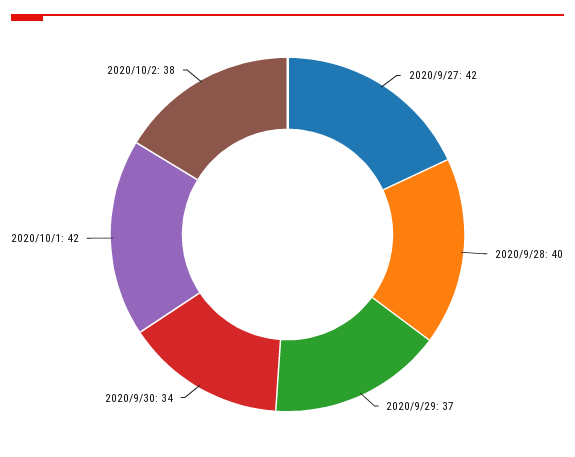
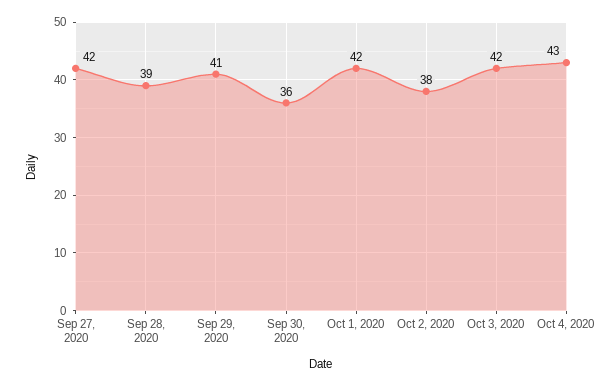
2020/9/28: 40 -> 39
2020/9/29: 37 -> 41
2020/9/30: 34 -> 36
Oct 3, 2020: none -> 42
Oct 4, 2020: none -> 43

